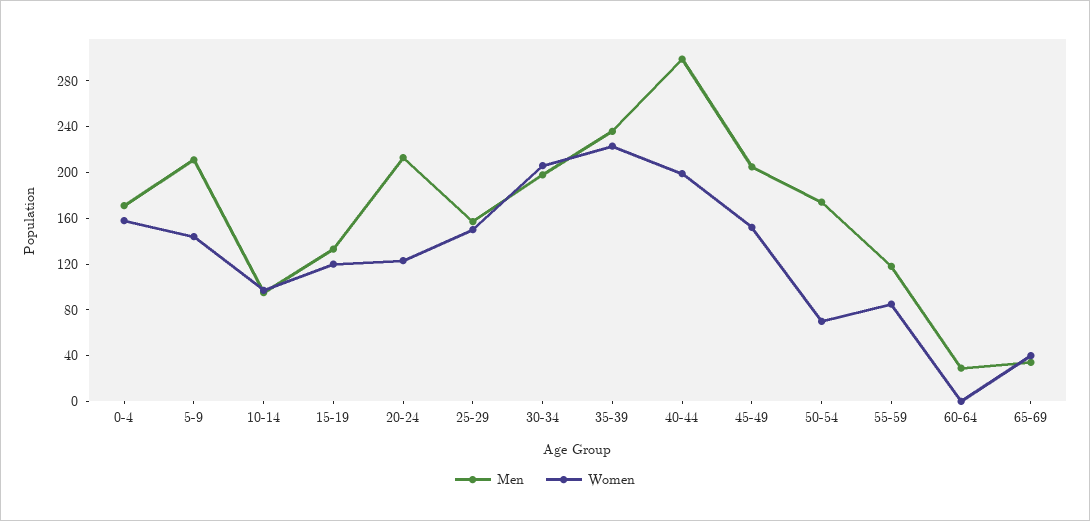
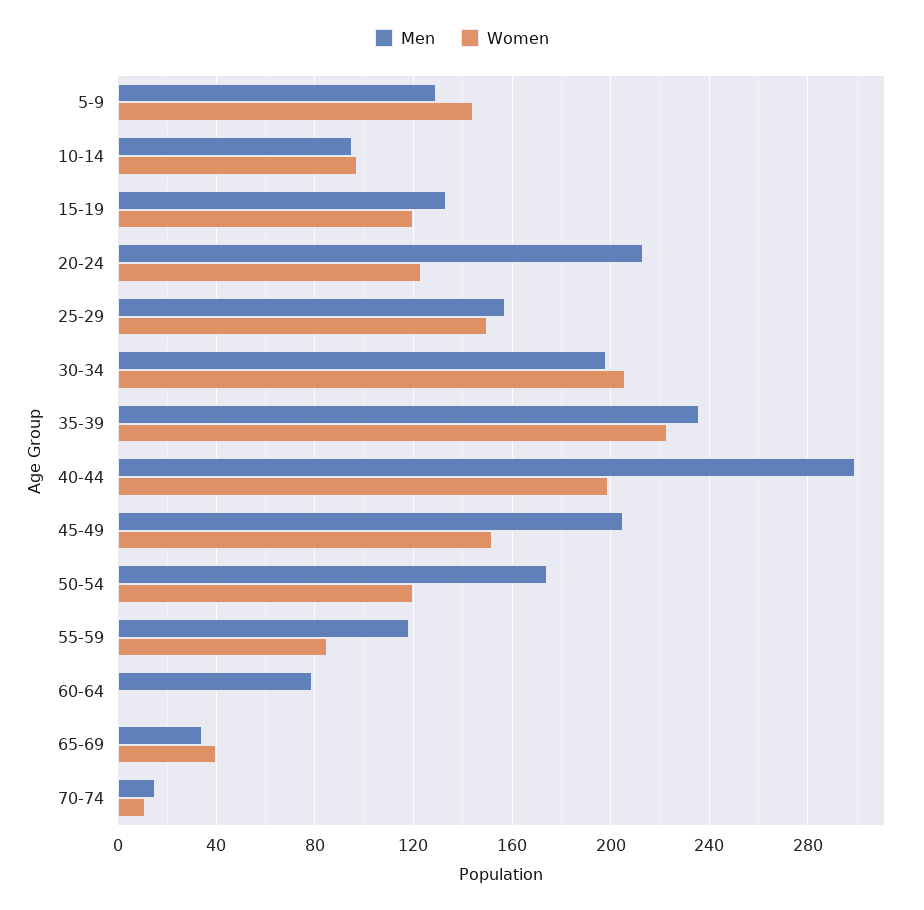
Men, 0-4: 170 -> none
Women, 0-4: 160 -> none
Men, 5-9: 210 -> 130
Women, 50-54: 70 -> 120
Men, 60-64: 30 -> 80
Men, 70-74: none -> 15
Women, 70-74: none -> 10

